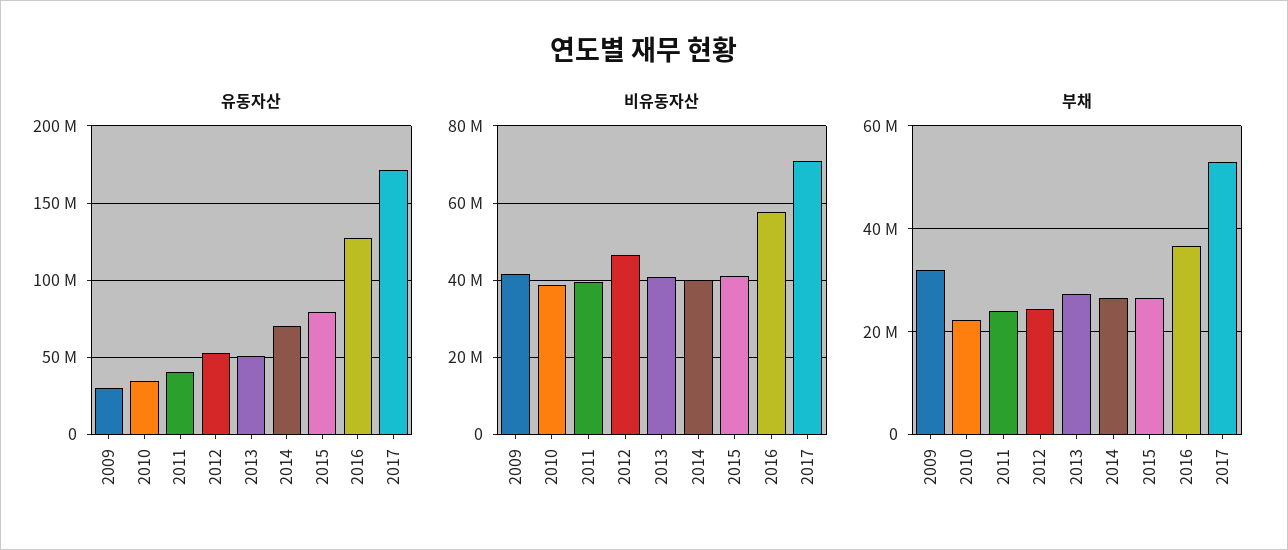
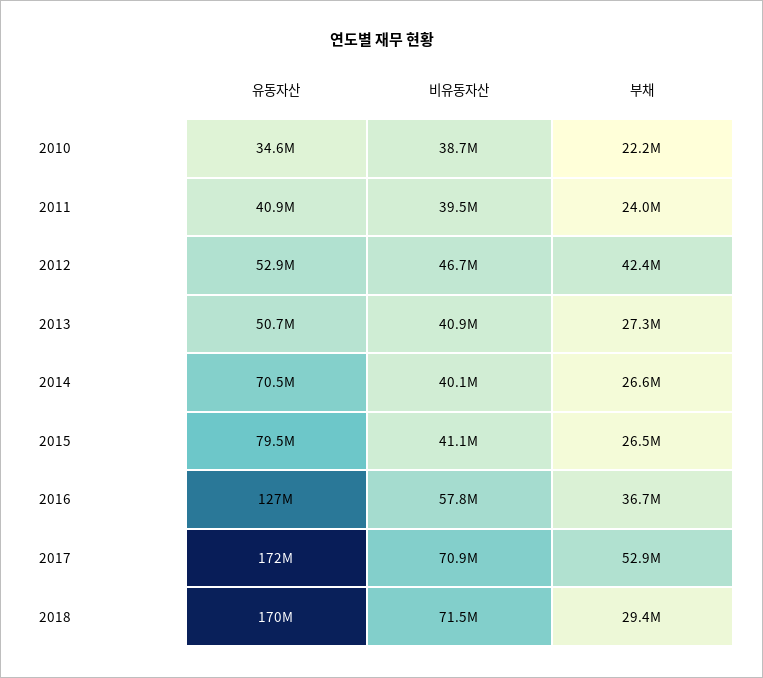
유동자산, 2009: 30000000 -> none
비유동자산, 2009: 42000000 -> none
부채, 2009: 32000000 -> none
부채, 2012: 24000000 -> 42400000
유동자산, 2018: none -> 170000000
비유동자산, 2018: none -> 71500000
부채, 2018: none -> 29400000

